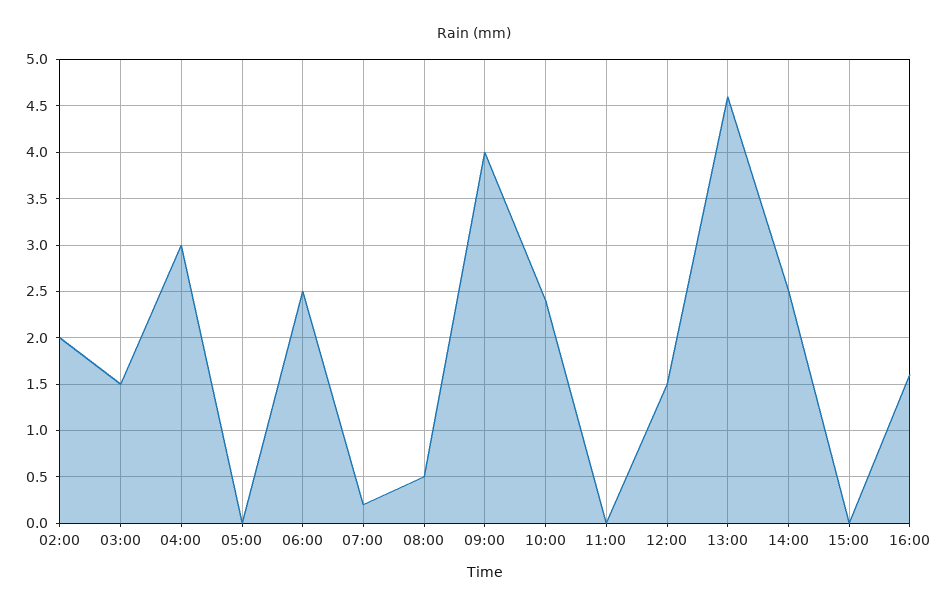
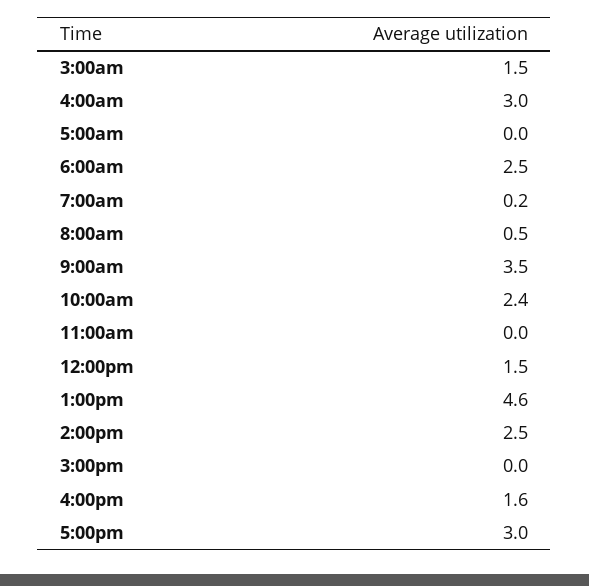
02:00: 2 -> none
09:00: 4 -> 3.5
5:00pm: none -> 3

